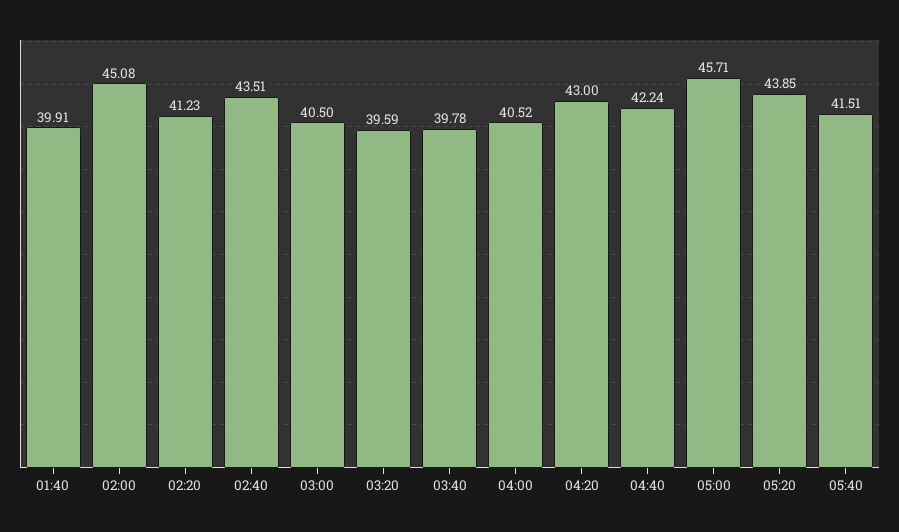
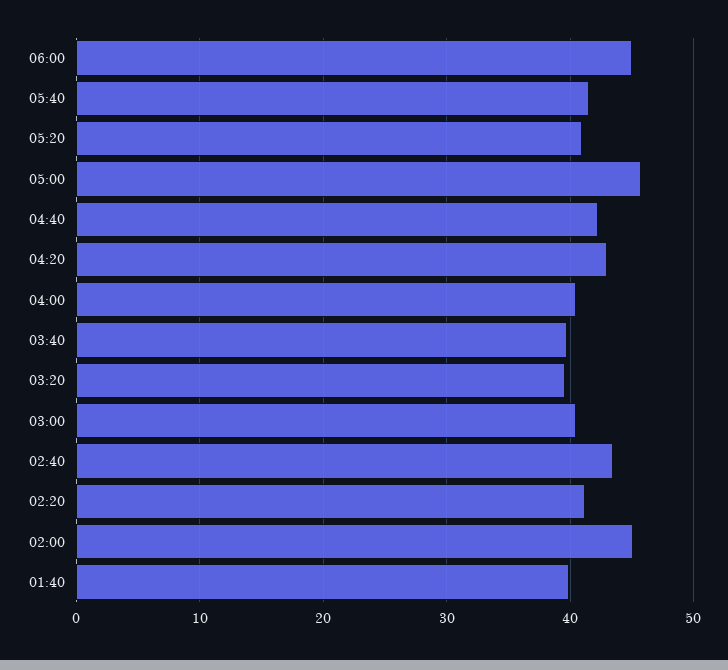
05:20: 43.85 -> 41
06:00: none -> 45

